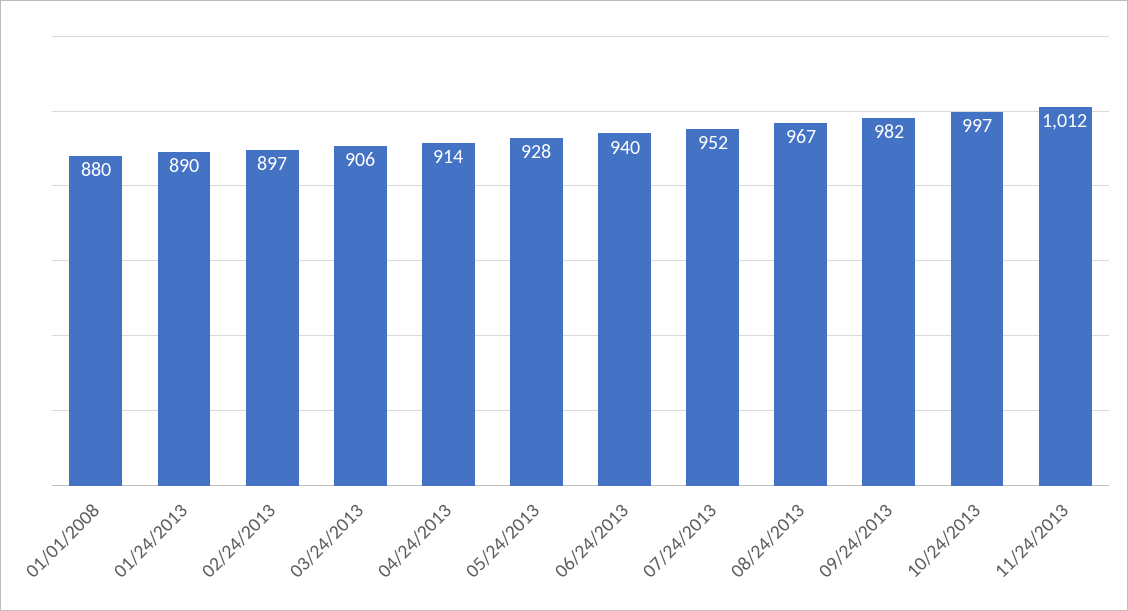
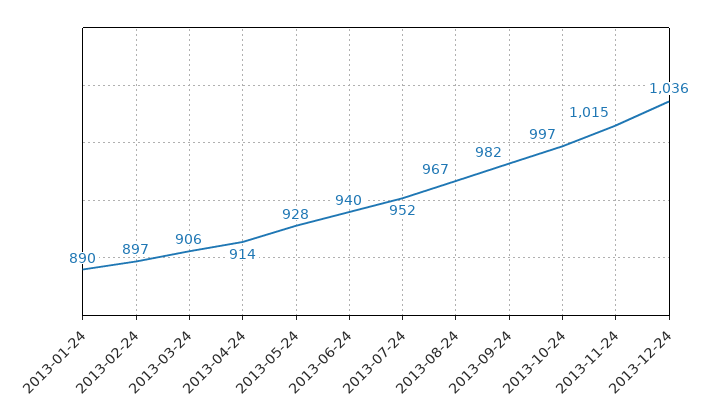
01/01/2008: 880 -> none
11/24/2013: 1012 -> 1015
2013-12-24: none -> 1036

